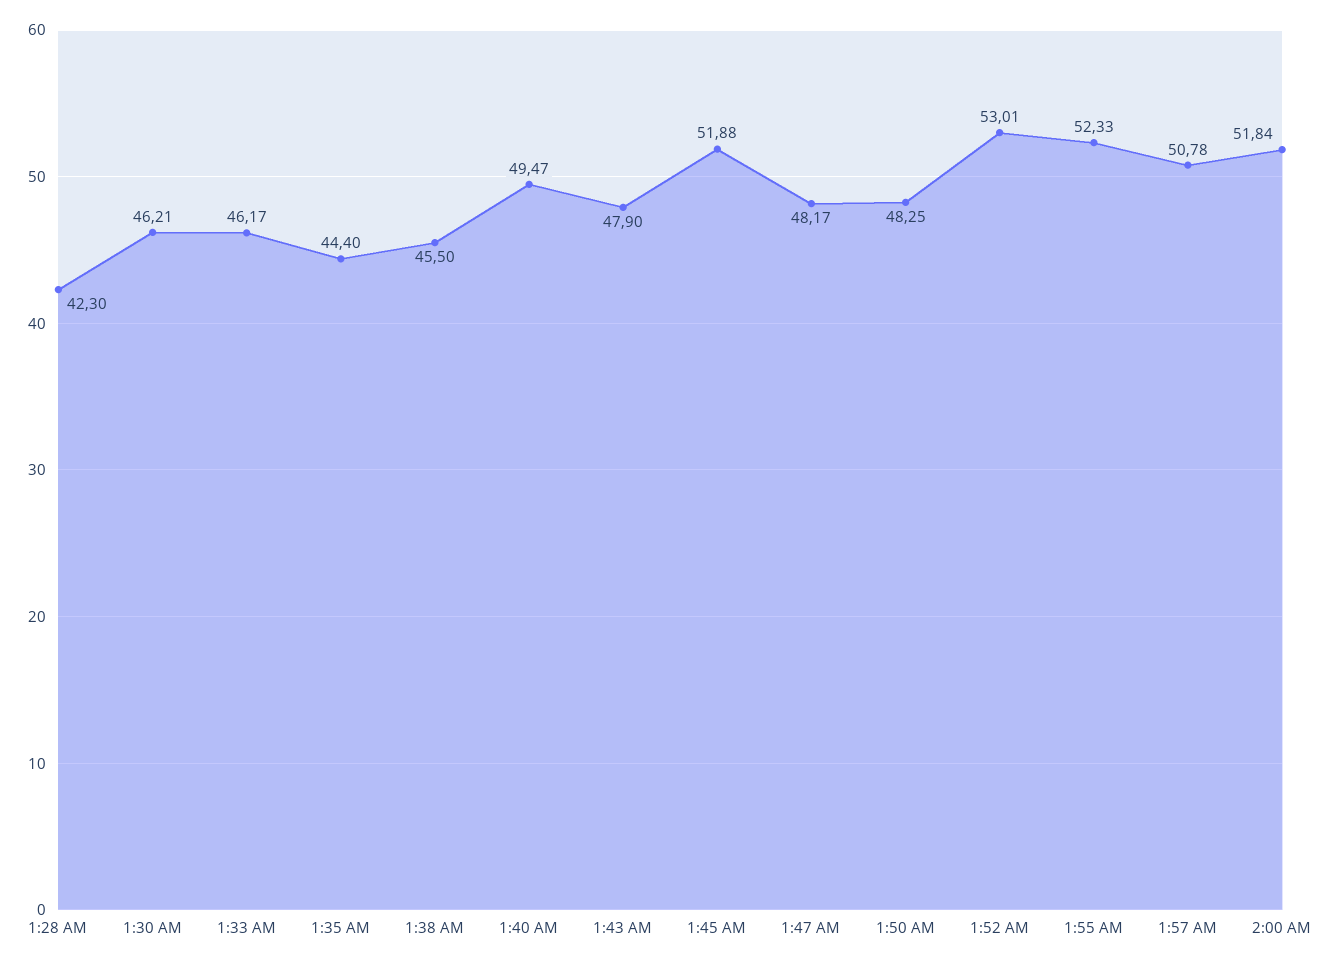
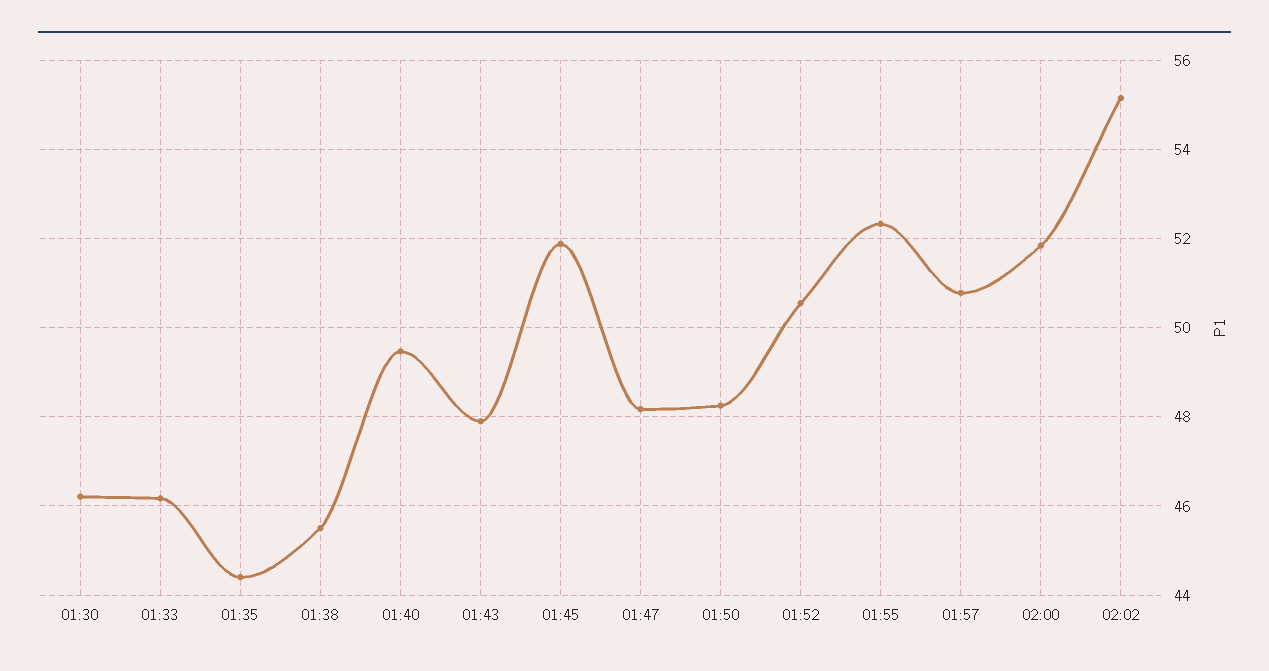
1:28 AM: 42.3 -> none
1:52 AM: 53.01 -> 50.6
02:02: none -> 55.2

